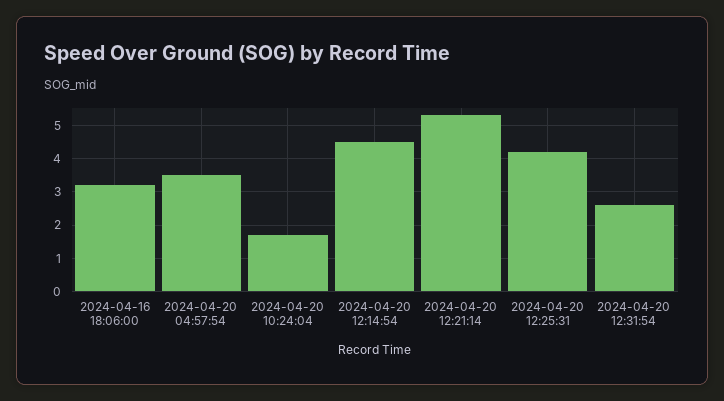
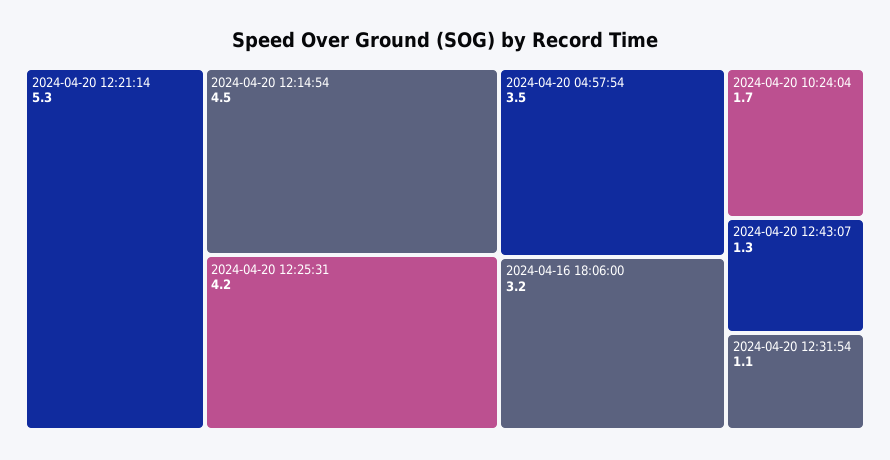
2024-04-20 12:31:54: 2.5 -> 1.1
2024-04-20 12:43:07: none -> 1.3

